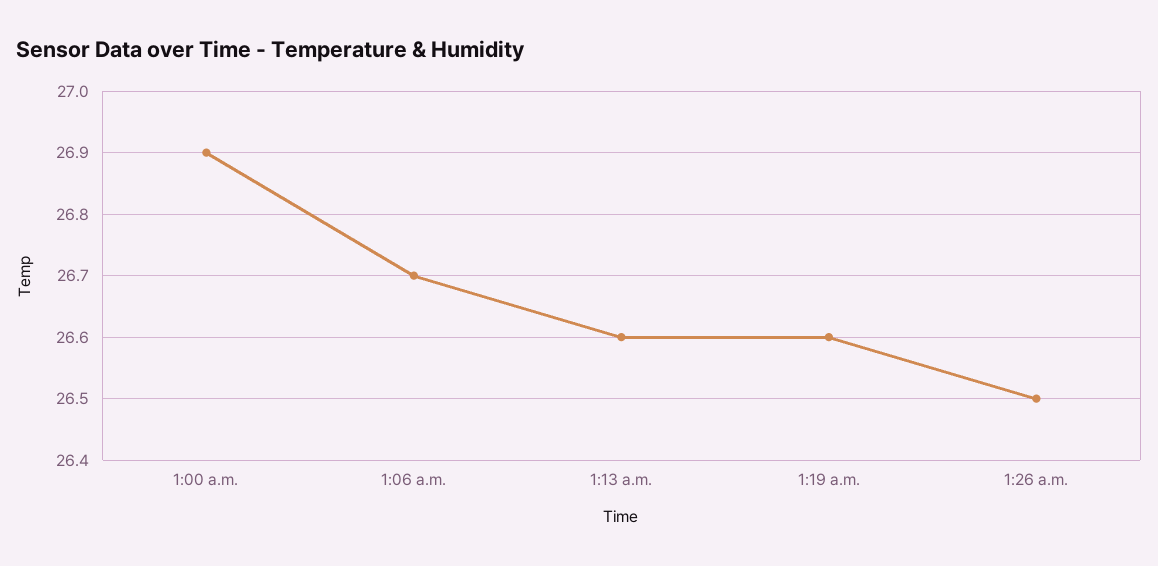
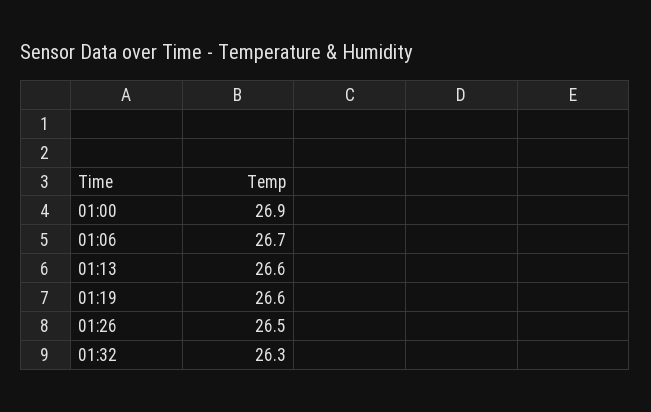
01:32: none -> 26.3

